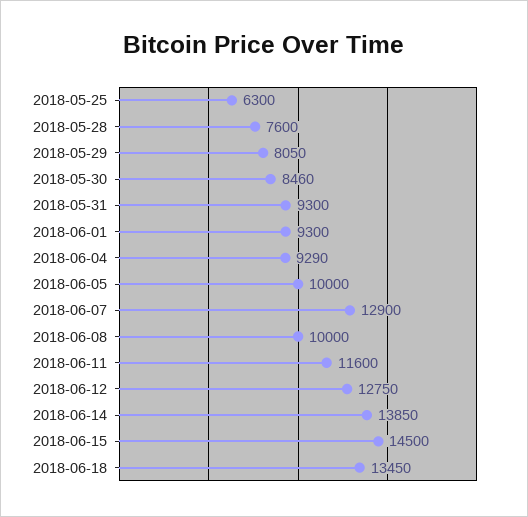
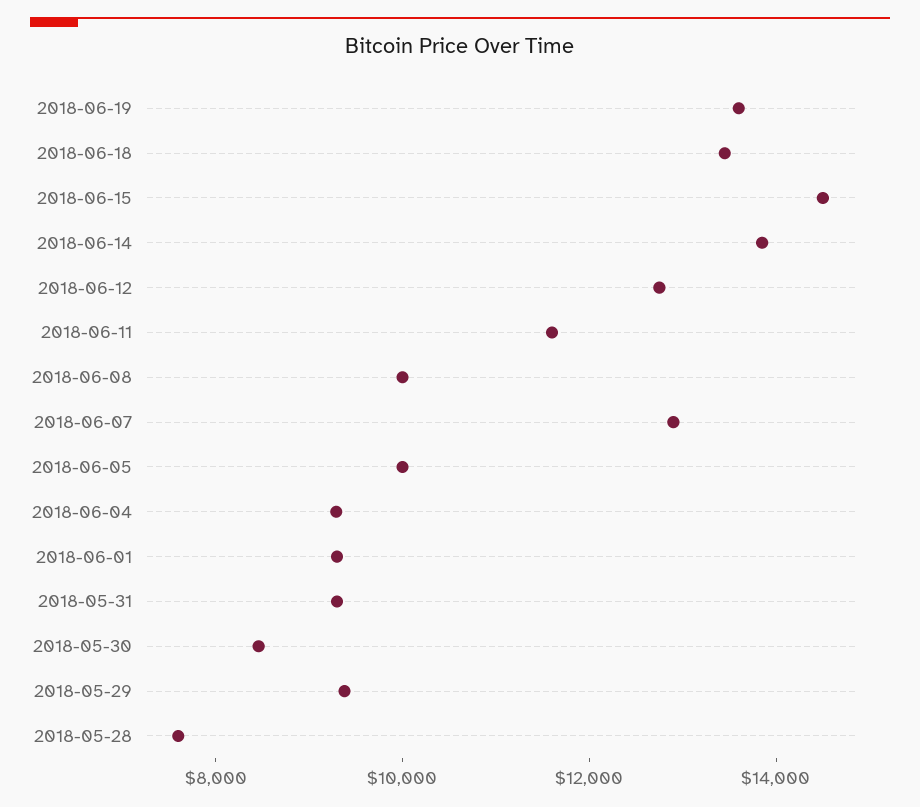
2018-05-25: 6300 -> none
2018-05-29: 8050 -> 9500
2018-06-19: none -> 13500

